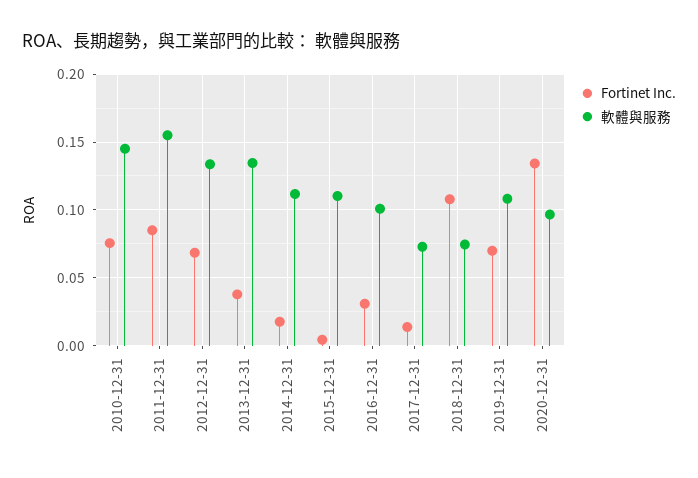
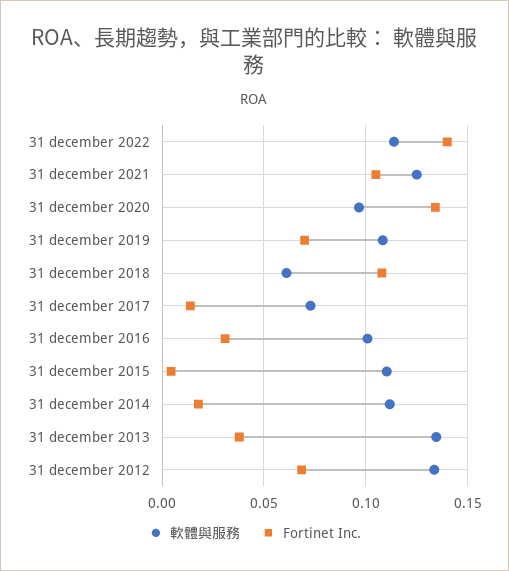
Fortinet Inc., 2010-12-31: 0.075 -> none
軟體與服務, 2010-12-31: 0.145 -> none
Fortinet Inc., 2011-12-31: 0.085 -> none
軟體與服務, 2011-12-31: 0.155 -> none
軟體與服務, 2018-12-31: 0.075 -> 0.06
軟體與服務, 31 december 2022: none -> 0.115
Fortinet Inc., 31 december 2022: none -> 0.14
軟體與服務, 31 december 2021: none -> 0.125
Fortinet Inc., 31 december 2021: none -> 0.105

